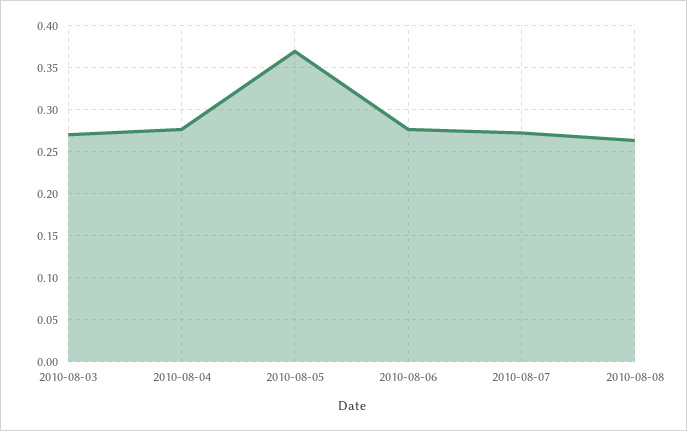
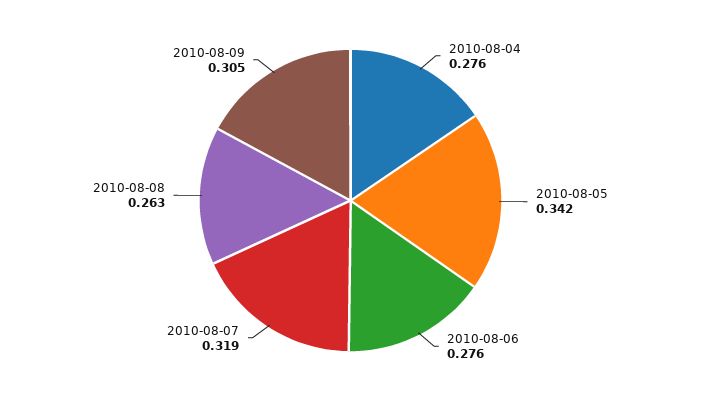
2010-08-03: 0.27 -> none
2010-08-05: 0.37 -> 0.342
2010-08-07: 0.27 -> 0.319
2010-08-09: none -> 0.305

